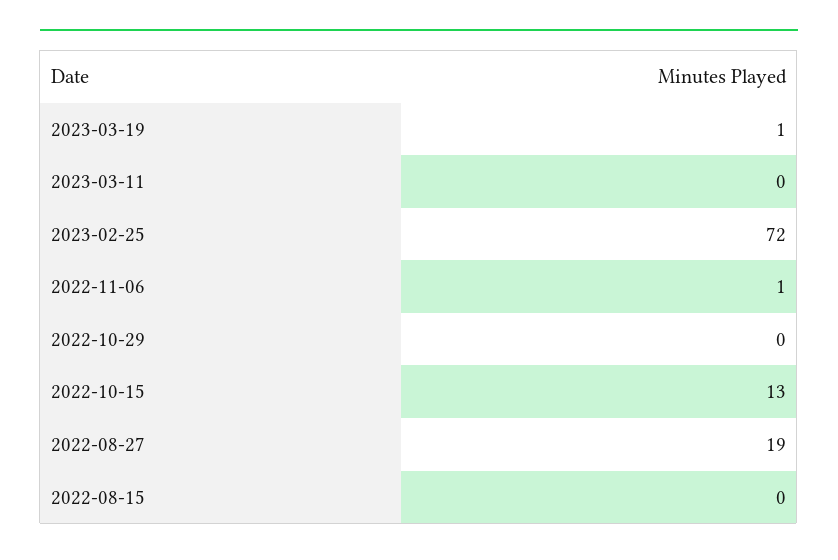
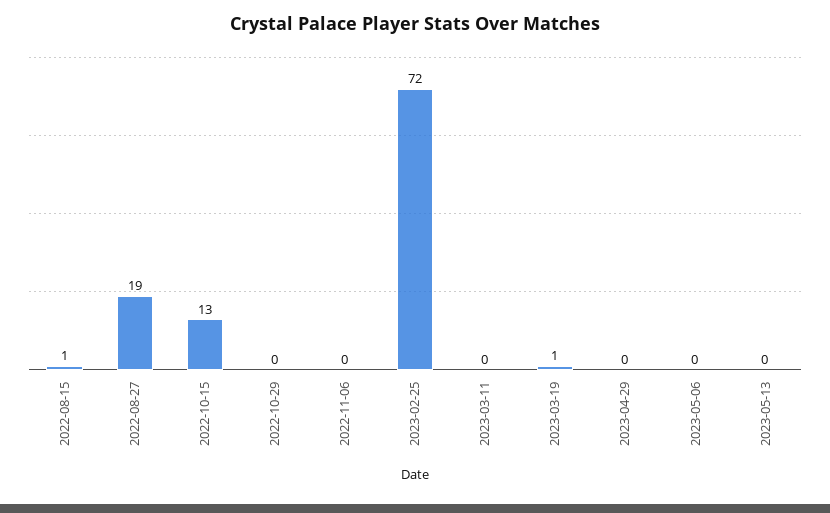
2022-11-06: 1 -> 0
2022-08-15: 0 -> 1
2023-04-29: none -> 0
2023-05-06: none -> 0
2023-05-13: none -> 0

